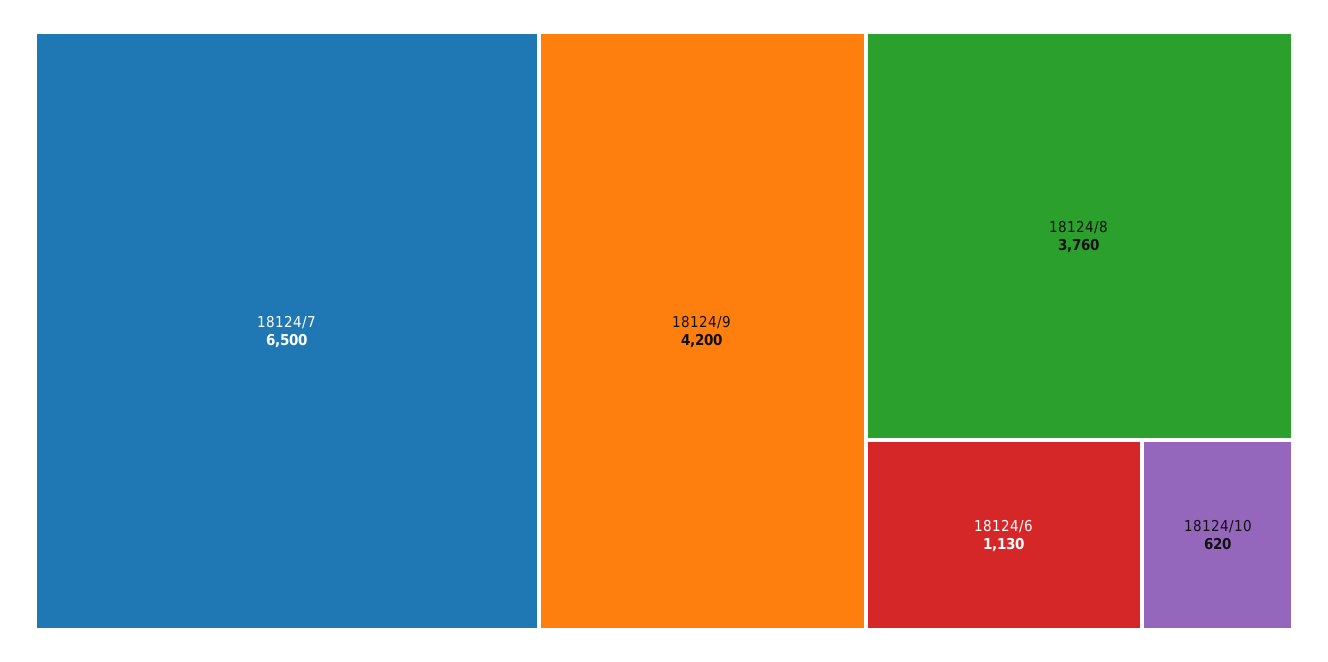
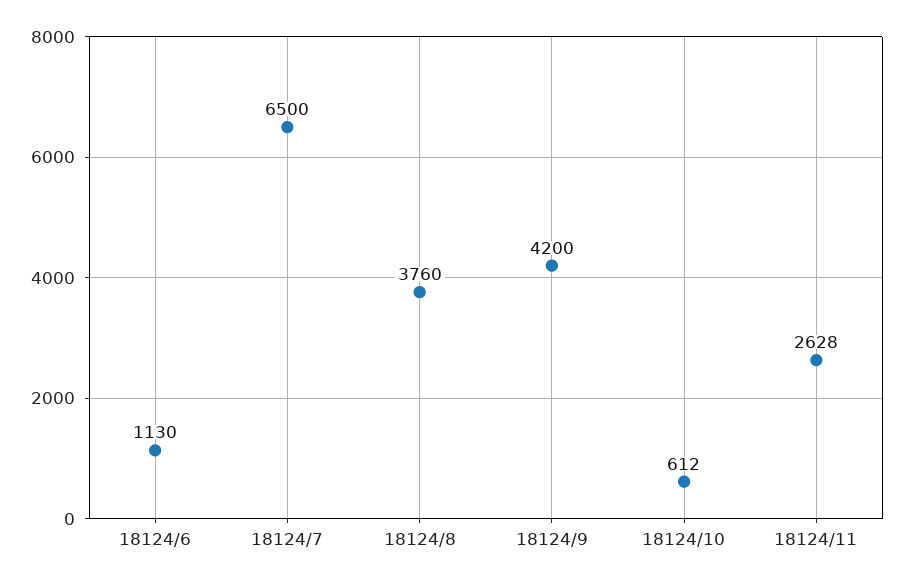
18124/10: 620 -> 612
18124/11: none -> 2628

